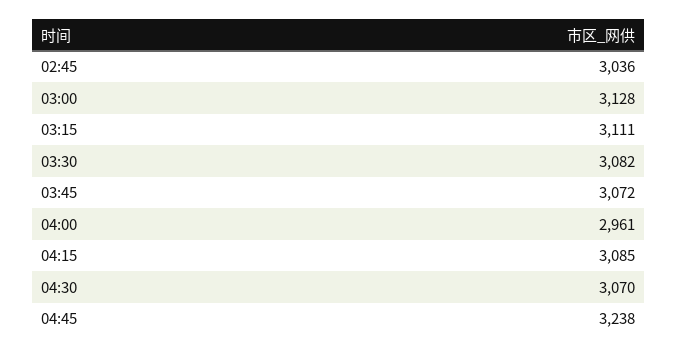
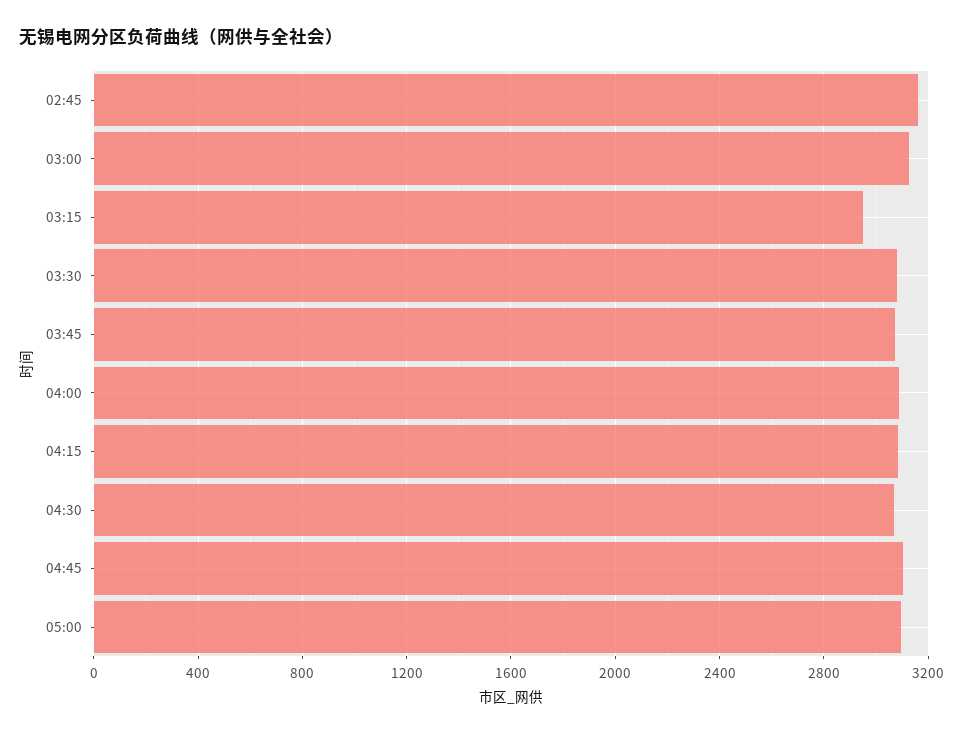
02:45: 3036 -> 3150
03:15: 3111 -> 2950
04:00: 2961 -> 3100
04:45: 3238 -> 3100
05:00: none -> 3100

